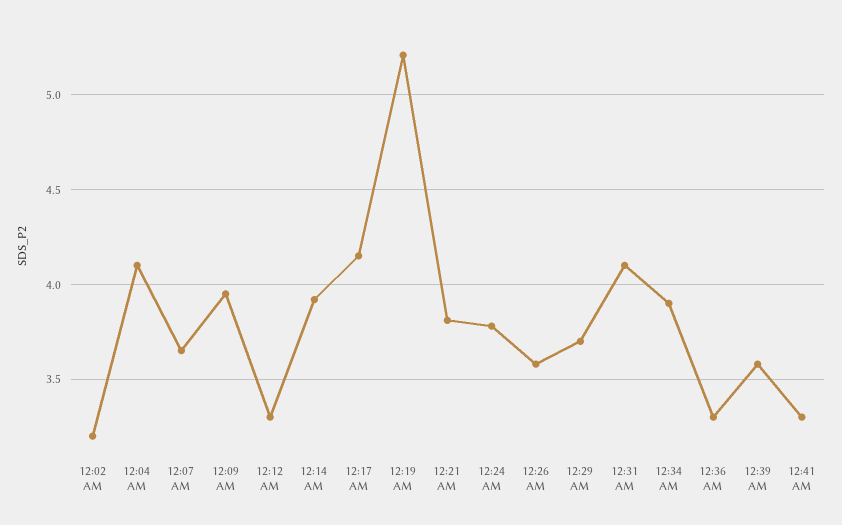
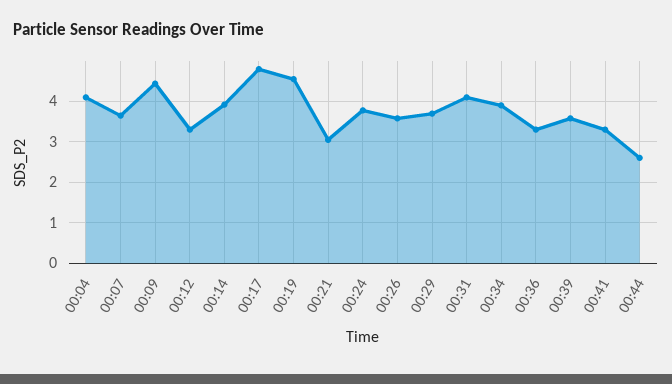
12:02 AM: 3.2 -> none
12:09 AM: 3.95 -> 4.4
12:17 AM: 4.15 -> 4.8
12:19 AM: 5.2 -> 4.6
12:21 AM: 3.8 -> 3
00:44: none -> 2.6

